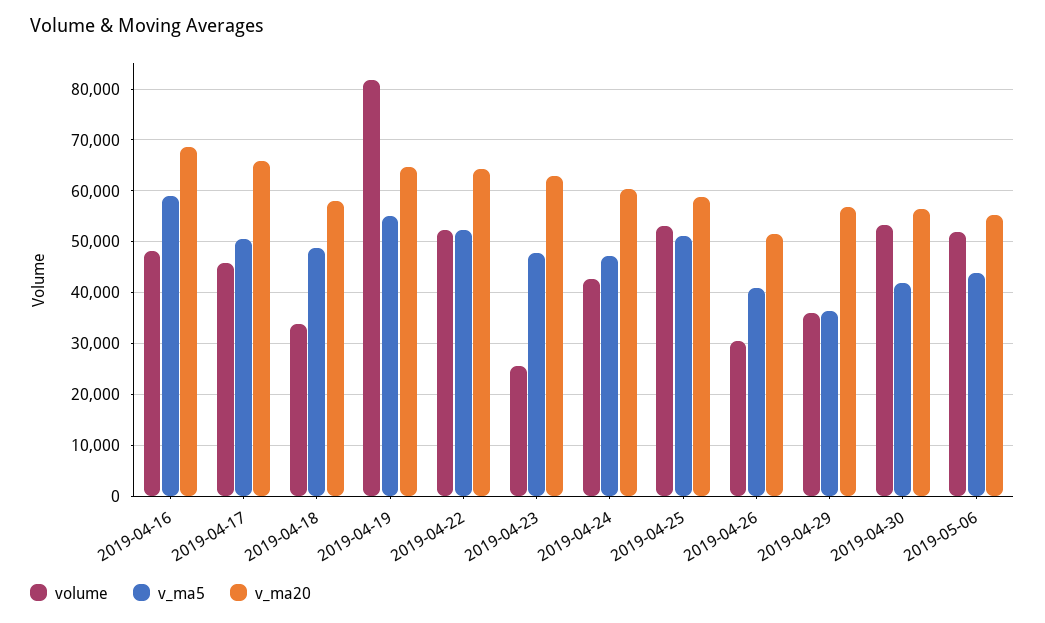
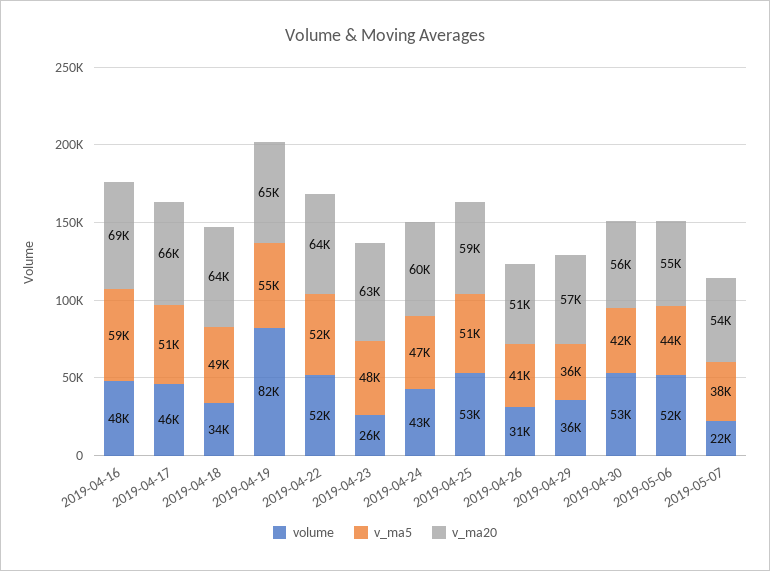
v_ma20, 2019-04-18: 58000 -> 64000
volume, 2019-05-07: none -> 22000
v_ma5, 2019-05-07: none -> 38000
v_ma20, 2019-05-07: none -> 54000

